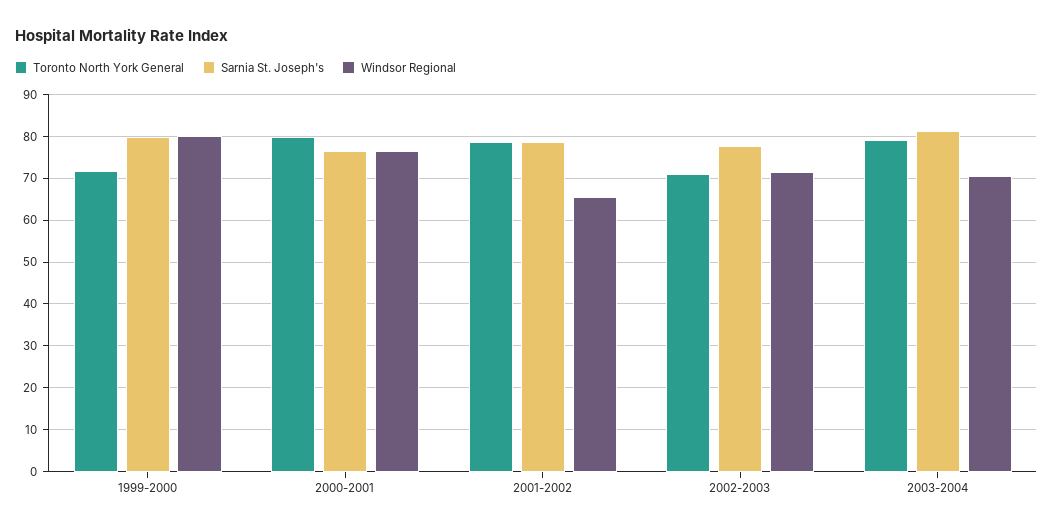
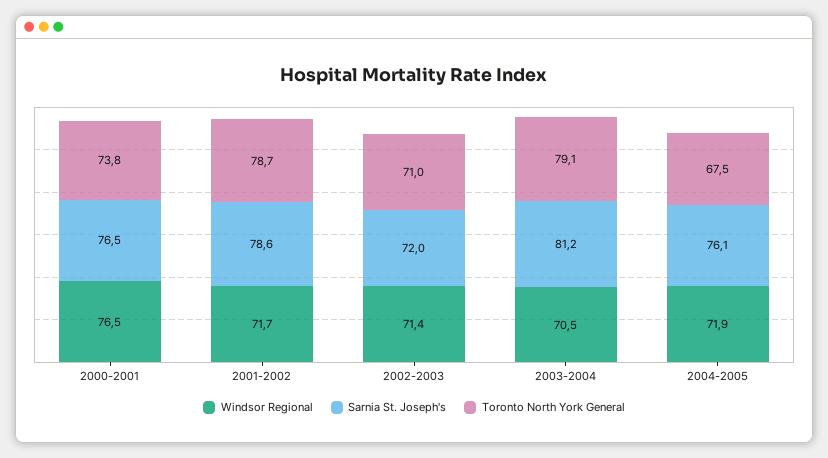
Toronto North York General, 1999-2000: 72 -> none
Sarnia St. Joseph's, 1999-2000: 80 -> none
Windsor Regional, 1999-2000: 80 -> none
Toronto North York General, 2000-2001: 80 -> 73.8
Windsor Regional, 2001-2002: 66 -> 71.7
Sarnia St. Joseph's, 2002-2003: 78 -> 72
Windsor Regional, 2004-2005: none -> 71.9
Sarnia St. Joseph's, 2004-2005: none -> 76.1
Toronto North York General, 2004-2005: none -> 67.5

